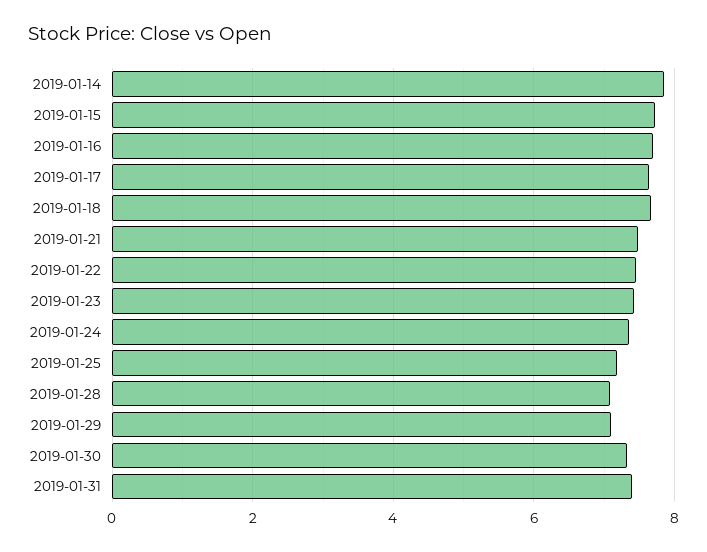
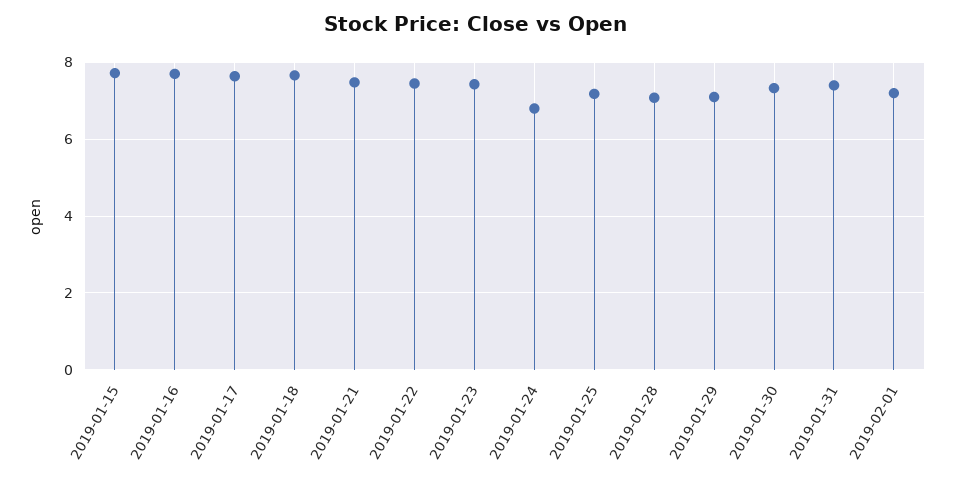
2019-01-14: 7.8 -> none
2019-01-24: 7.4 -> 6.8
2019-02-01: none -> 7.2

